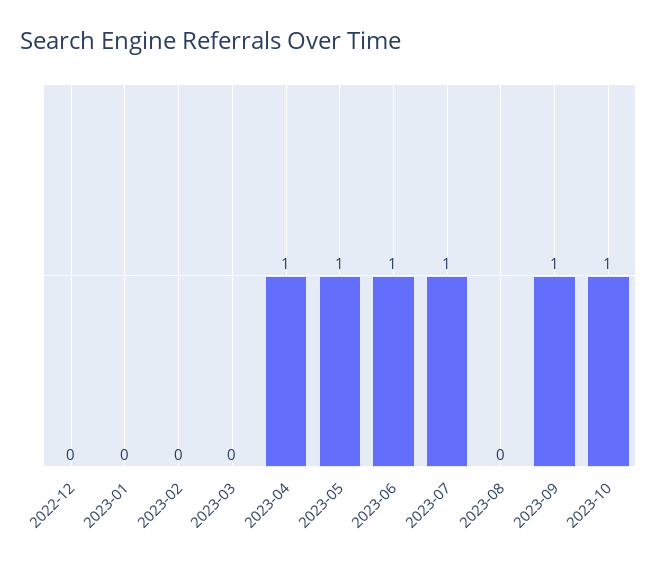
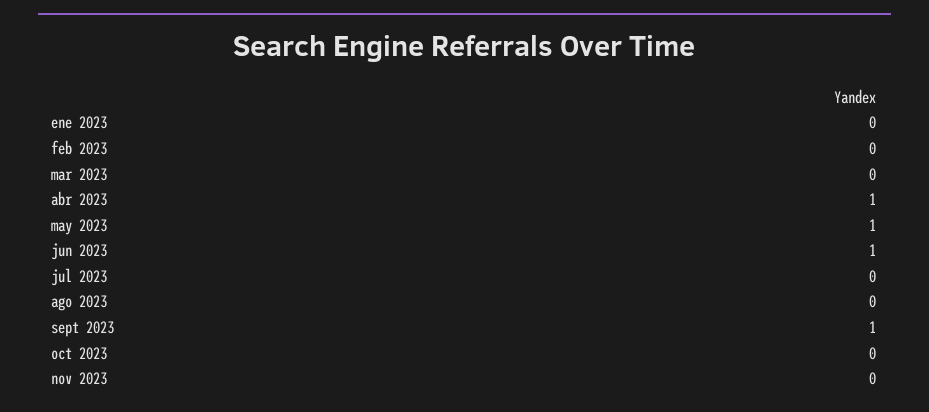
2022-12: 0 -> none
2023-07: 1 -> 0
2023-10: 1 -> 0
nov 2023: none -> 0

